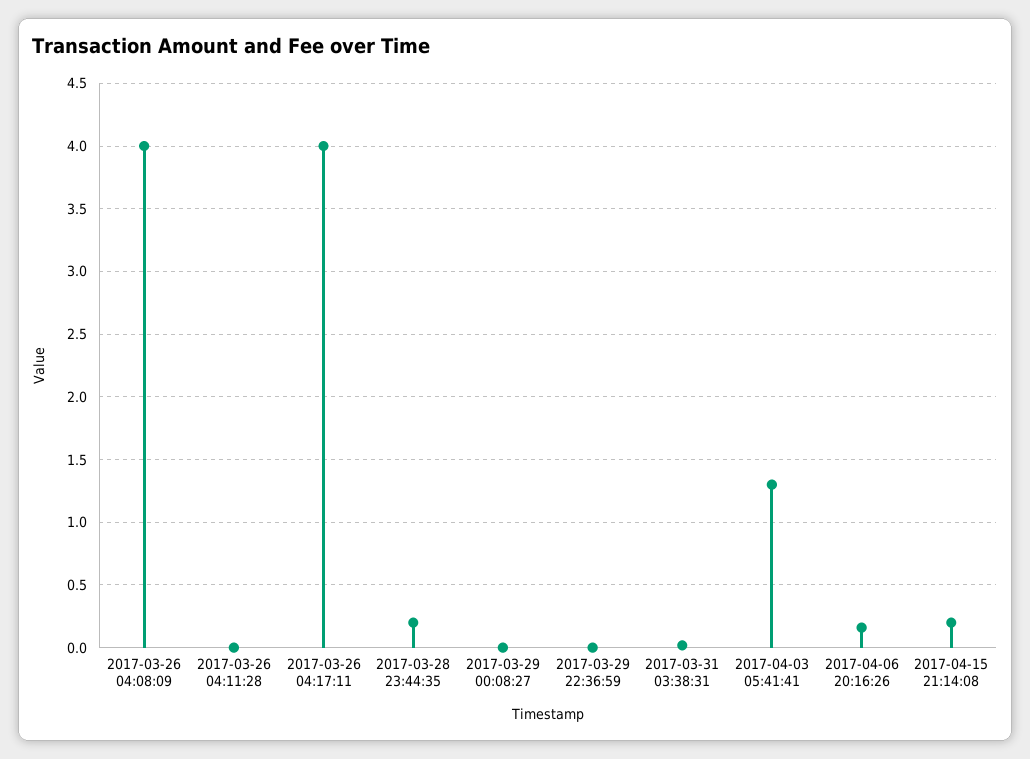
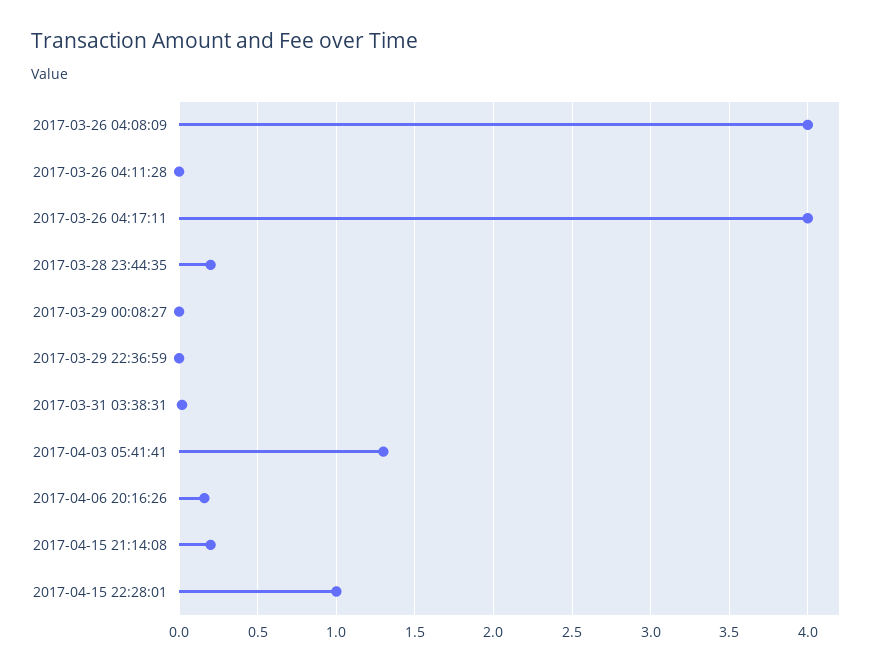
2017-04-15 22:28:01: none -> 1

